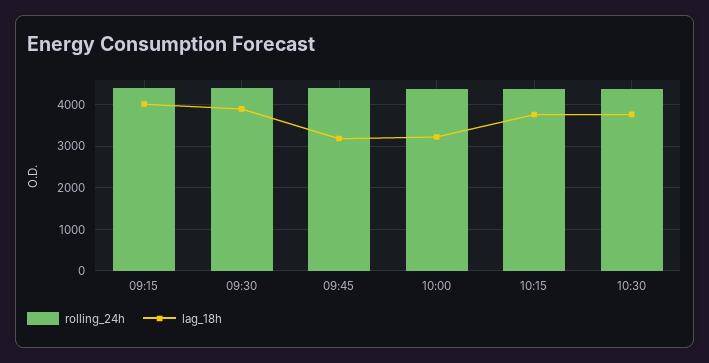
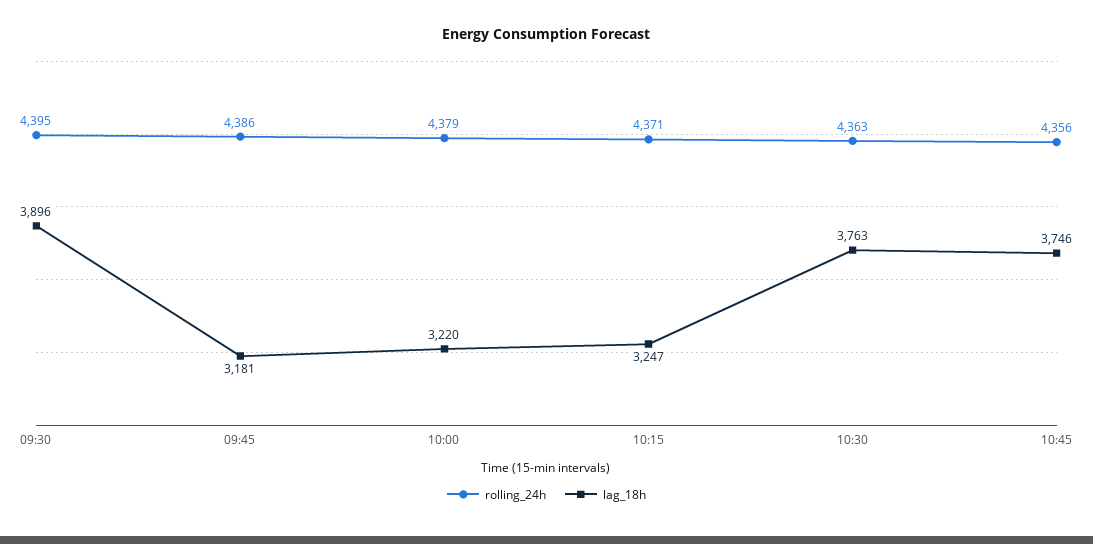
rolling_24h, 09:15: 4400 -> none
lag_18h, 09:15: 4000 -> none
lag_18h, 10:15: 3800 -> 3247
rolling_24h, 10:45: none -> 4356
lag_18h, 10:45: none -> 3746

